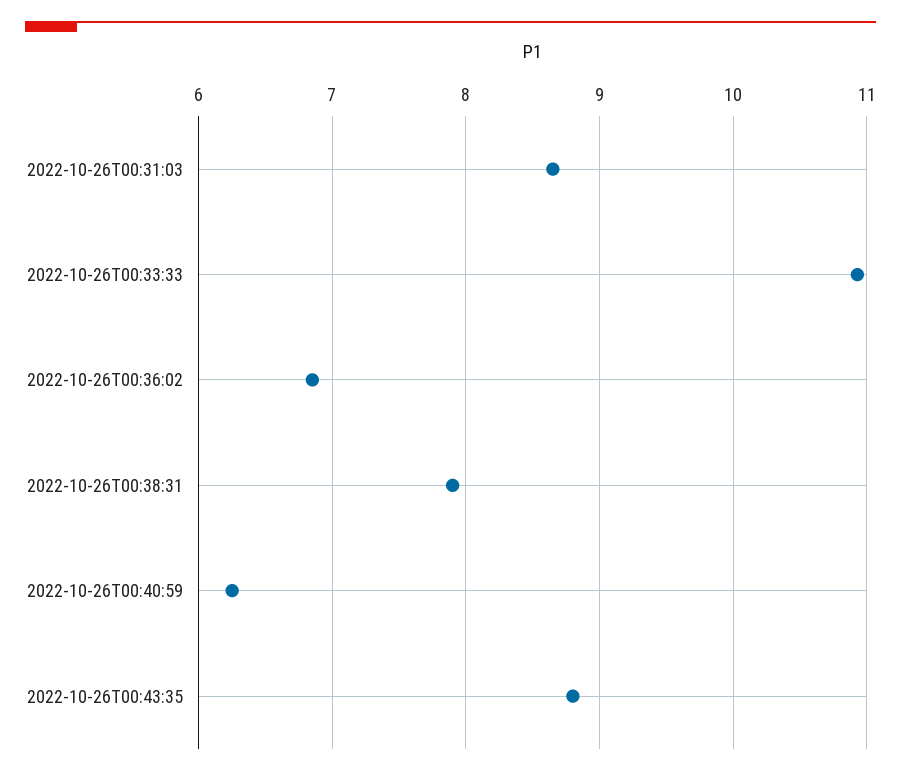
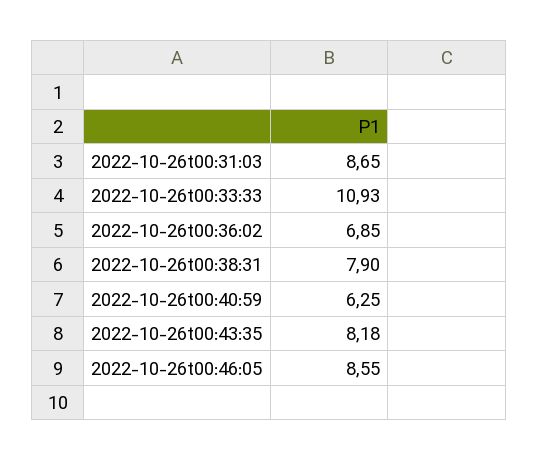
2022-10-26T00:43:35: 8.8 -> 8.18
2022-10-26t00:46:05: none -> 8.55

